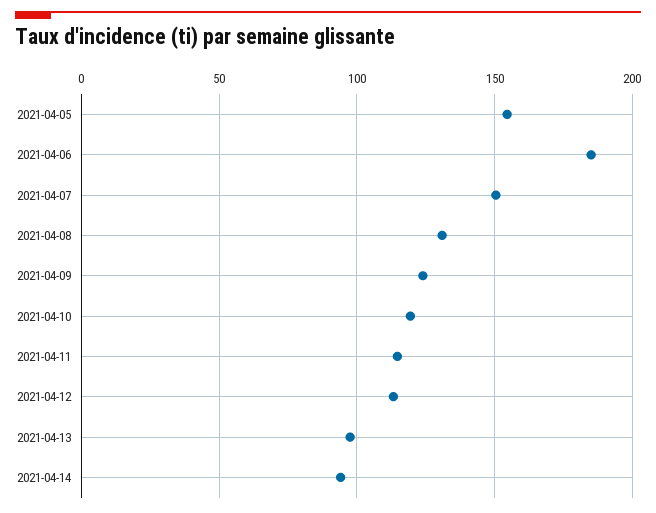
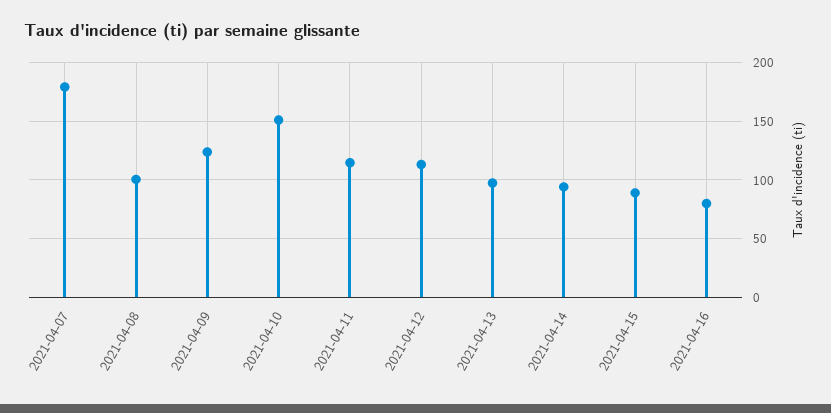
2021-04-05: 155 -> none
2021-04-06: 185 -> none
2021-04-07: 150 -> 180
2021-04-08: 130 -> 100
2021-04-10: 120 -> 150
2021-04-15: none -> 90
2021-04-16: none -> 80

